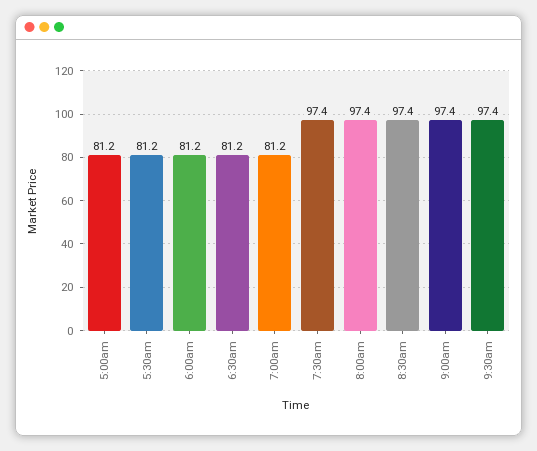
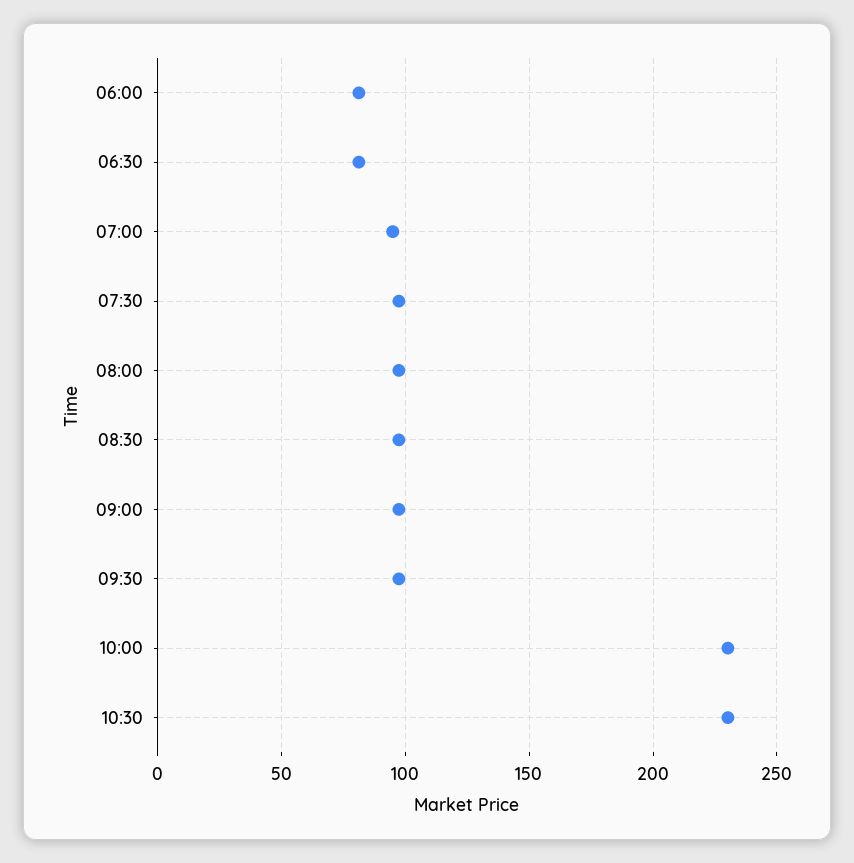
5:00am: 81.2 -> none
5:30am: 81.2 -> none
7:00am: 81.2 -> 95
10:00: none -> 230
10:30: none -> 230

